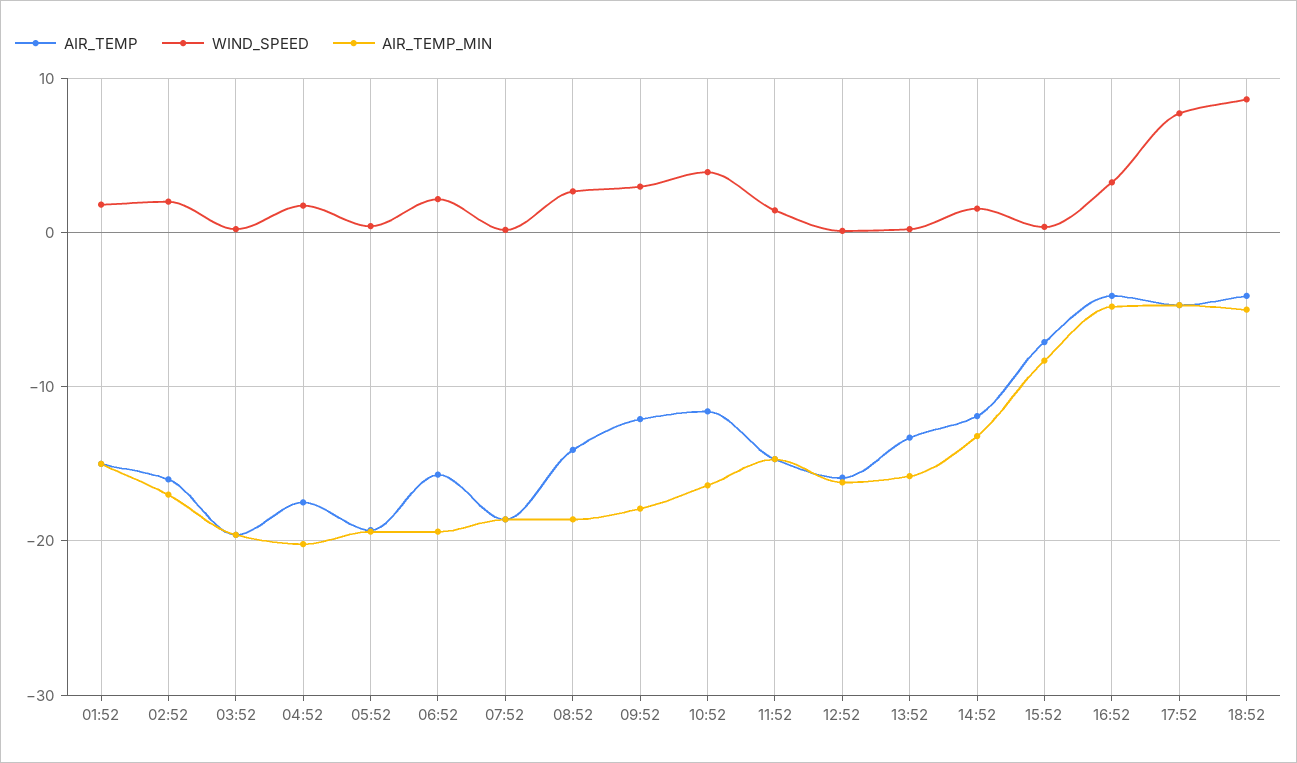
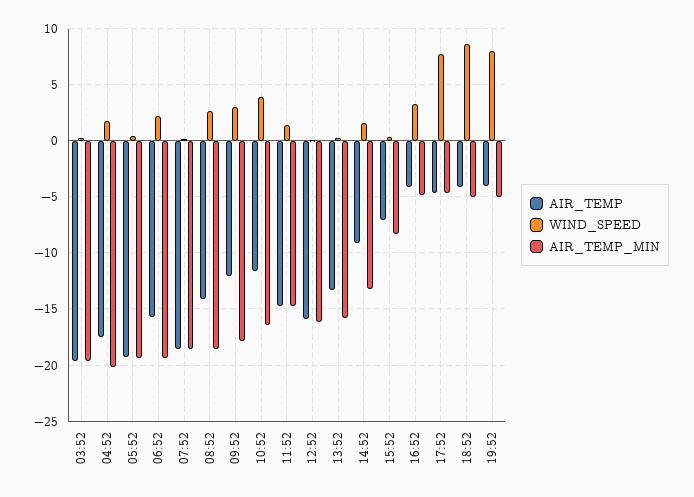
AIR_TEMP, 01:52: -15 -> none
WIND_SPEED, 01:52: 2 -> none
AIR_TEMP_MIN, 01:52: -15 -> none
AIR_TEMP, 02:52: -16 -> none
WIND_SPEED, 02:52: 2 -> none
AIR_TEMP_MIN, 02:52: -17 -> none
AIR_TEMP, 14:52: -12 -> -9
AIR_TEMP, 19:52: none -> -4
WIND_SPEED, 19:52: none -> 8
AIR_TEMP_MIN, 19:52: none -> -5

